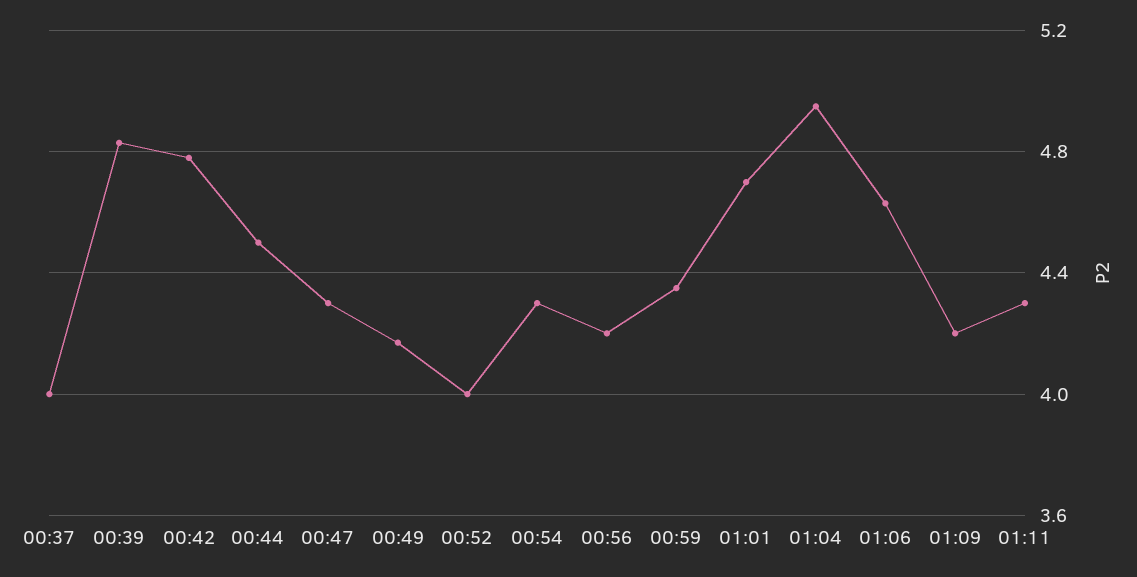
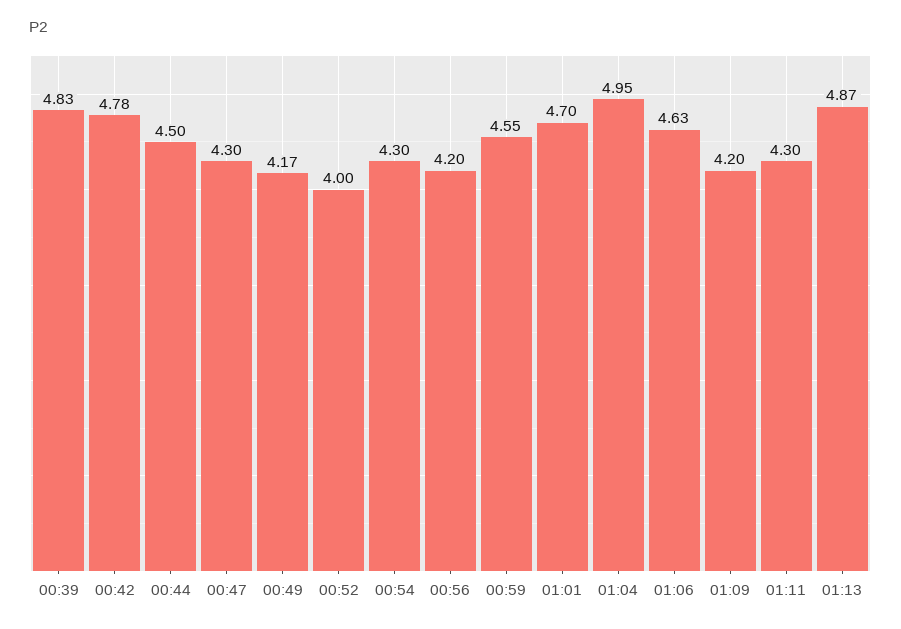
00:37: 4 -> none
00:59: 4.35 -> 4.55
01:13: none -> 4.87

